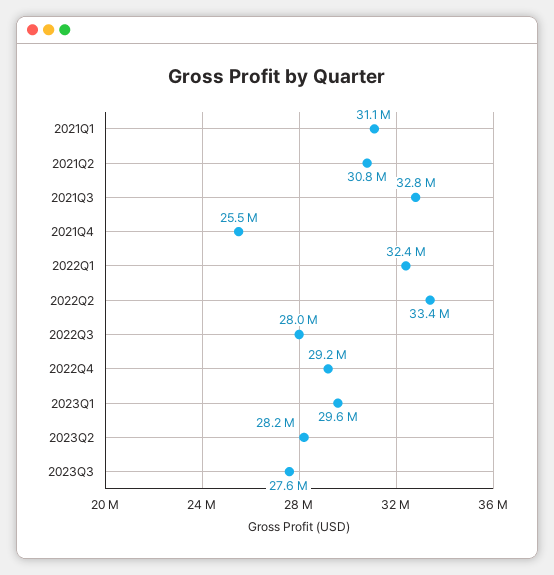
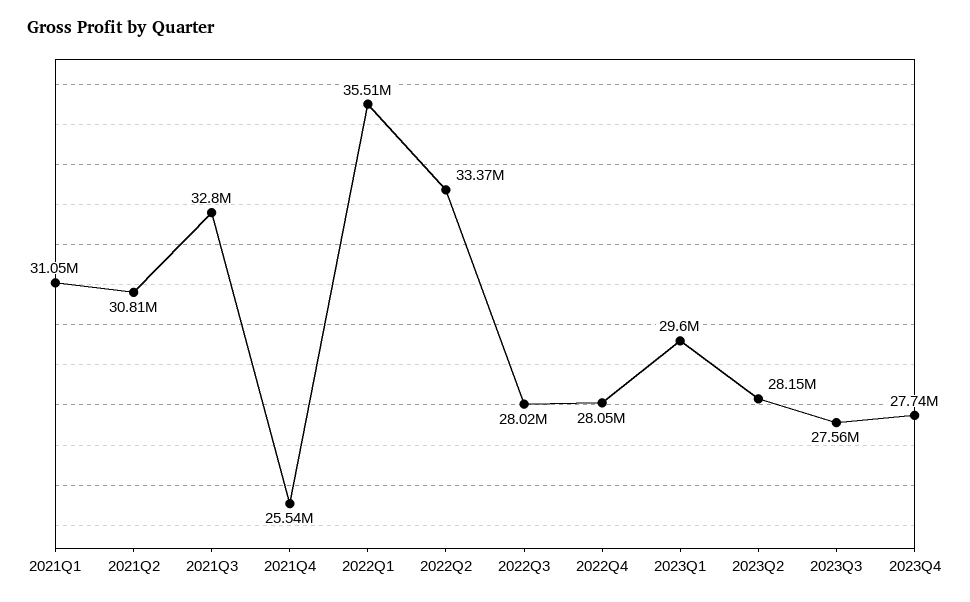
2022Q1: 32400000 -> 35510000
2022Q4: 29200000 -> 28050000
2023Q4: none -> 27740000

